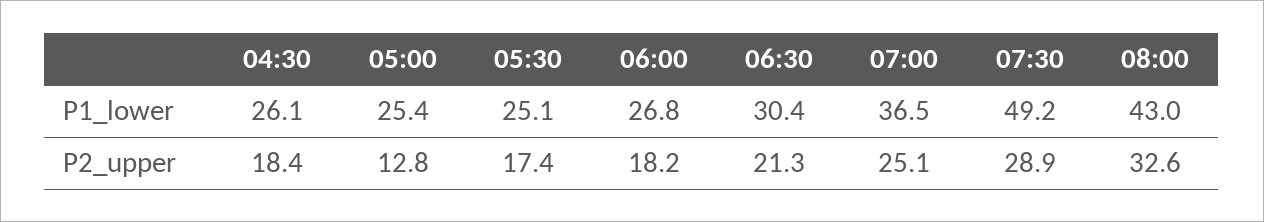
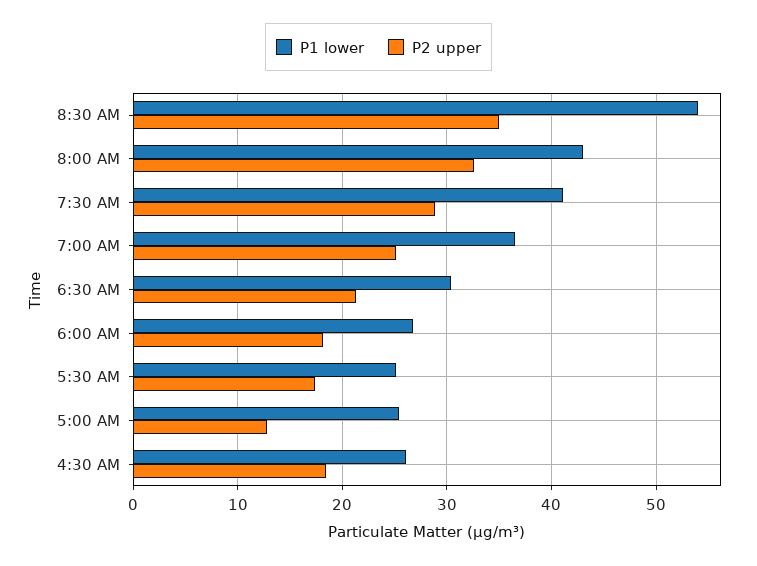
P1_lower, 07:30: 49.2 -> 41
P1_lower, 8:30 AM: none -> 54
P2_upper, 8:30 AM: none -> 35

